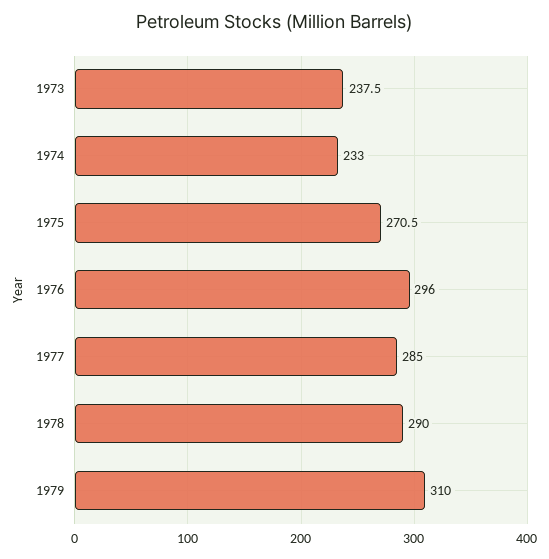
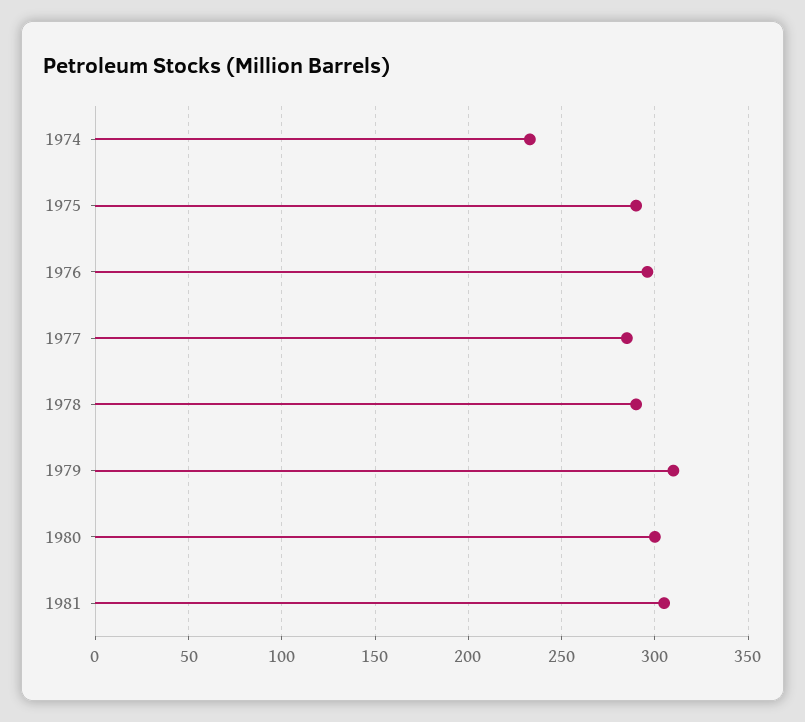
1973: 237.5 -> none
1975: 270.5 -> 290
1980: none -> 300
1981: none -> 305

